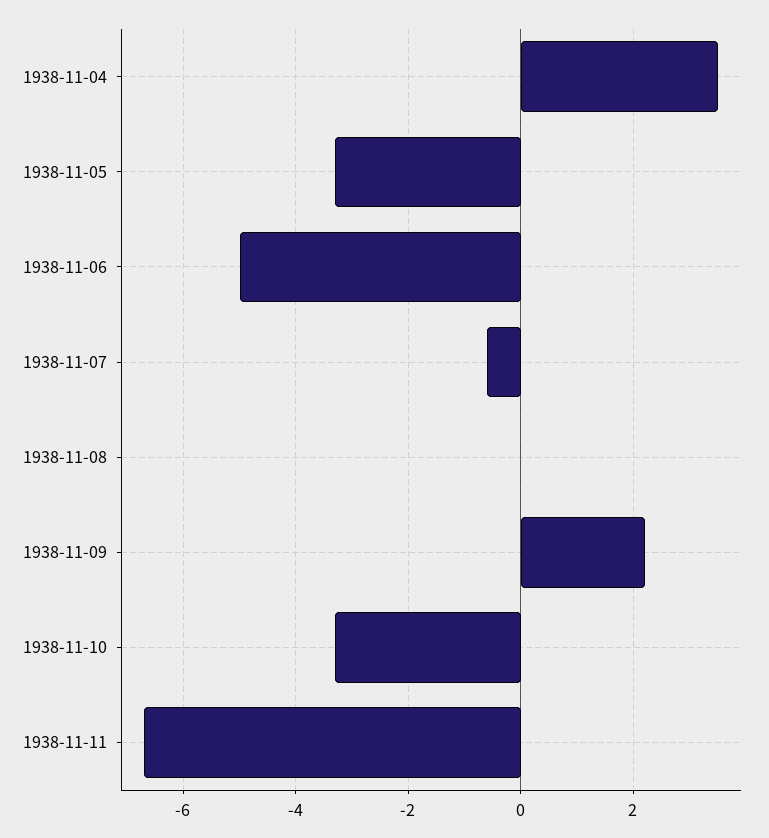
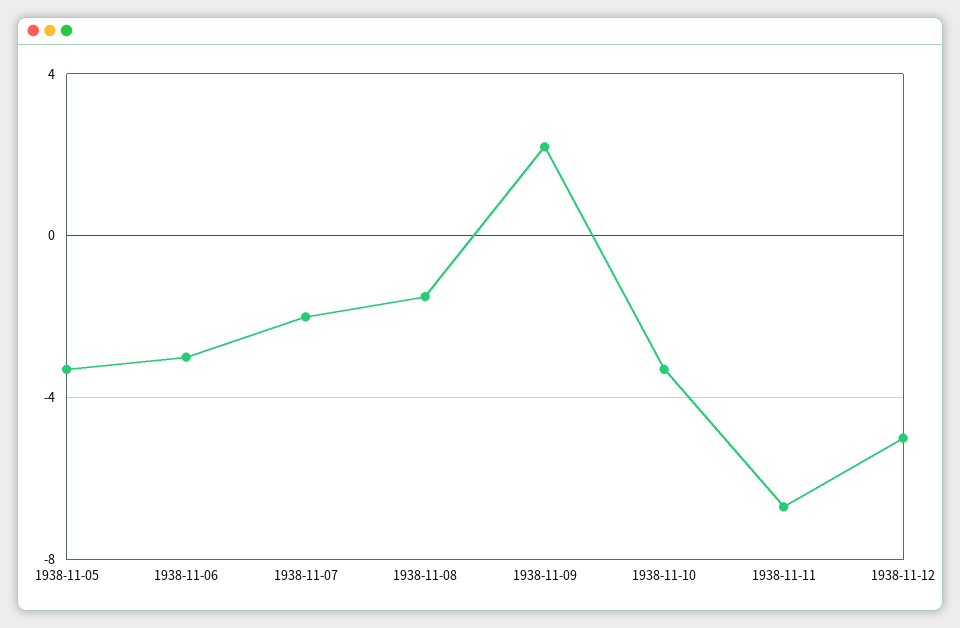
1938-11-04: 3.5 -> none
1938-11-06: -5 -> -3
1938-11-07: -0.5 -> -2
1938-11-08: 0 -> -1.5
1938-11-12: none -> -5

